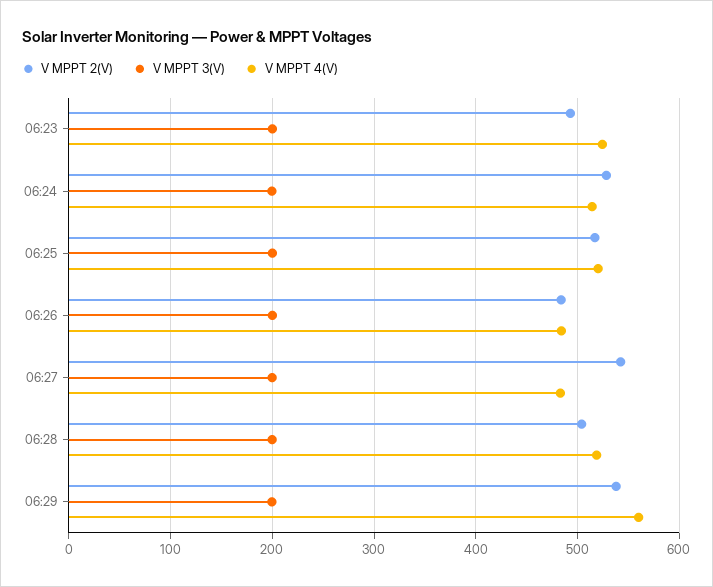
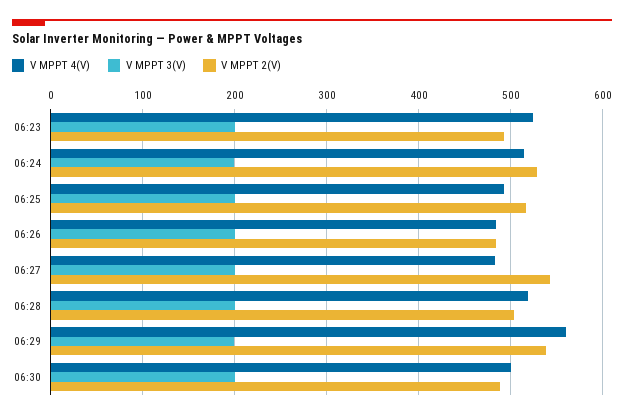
V MPPT 4(V), 06:25: 520 -> 490
V MPPT 4(V), 06:30: none -> 500
V MPPT 3(V), 06:30: none -> 200
V MPPT 2(V), 06:30: none -> 490

